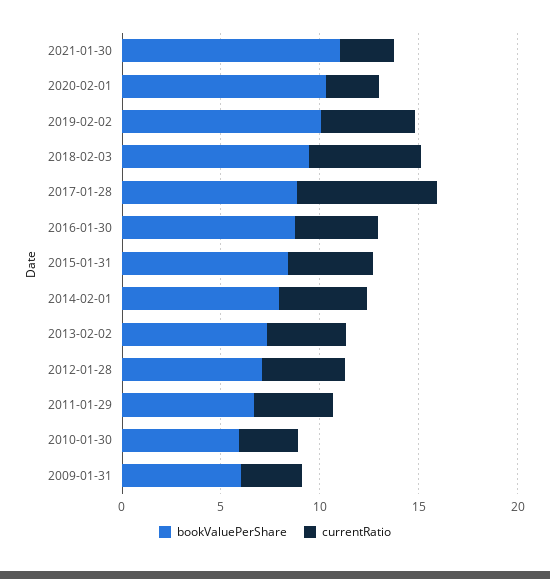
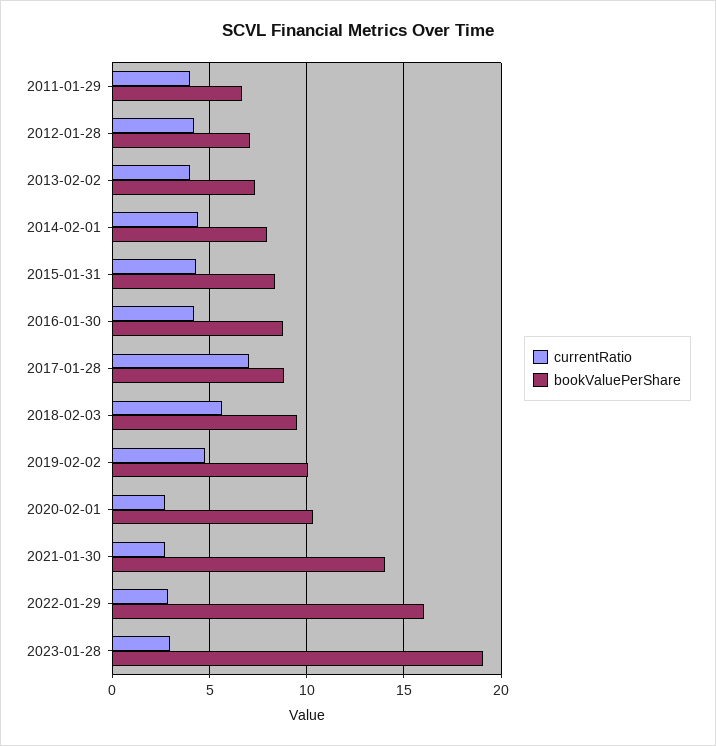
bookValuePerShare, 2021-01-30: 11 -> 14
bookValuePerShare, 2010-01-30: 6 -> none
currentRatio, 2010-01-30: 3 -> none
bookValuePerShare, 2009-01-31: 6 -> none
currentRatio, 2009-01-31: 3 -> none
currentRatio, 2022-01-29: none -> 3
bookValuePerShare, 2022-01-29: none -> 16
currentRatio, 2023-01-28: none -> 3
bookValuePerShare, 2023-01-28: none -> 19

